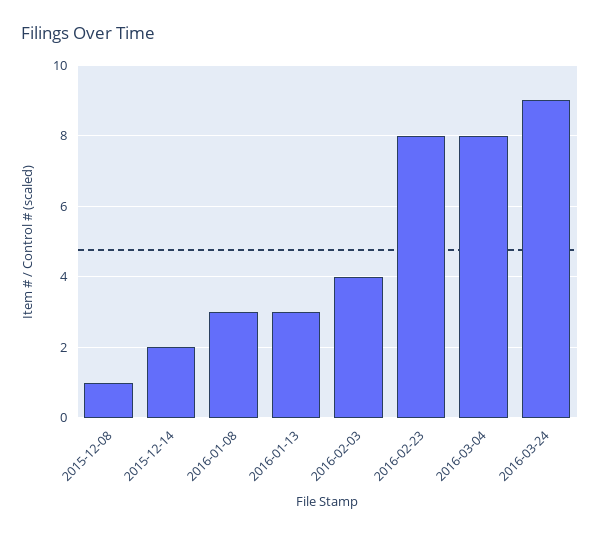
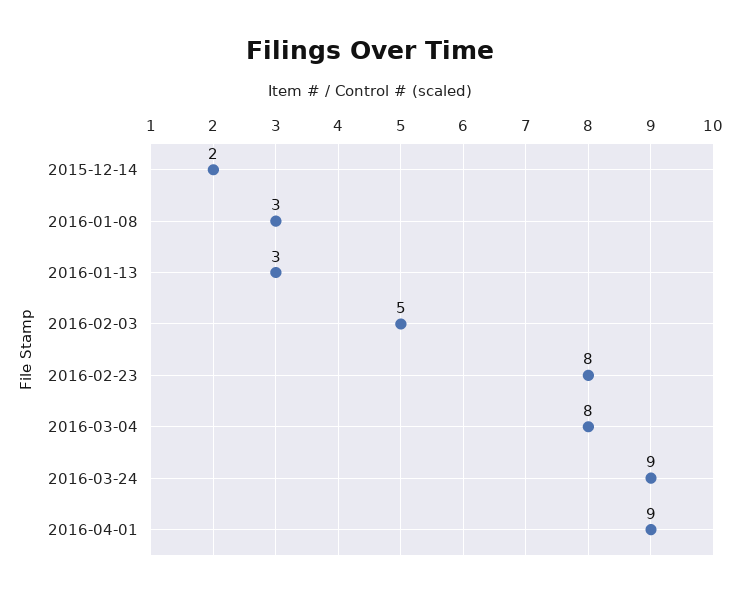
2015-12-08: 1 -> none
2016-02-03: 4 -> 5
2016-04-01: none -> 9

